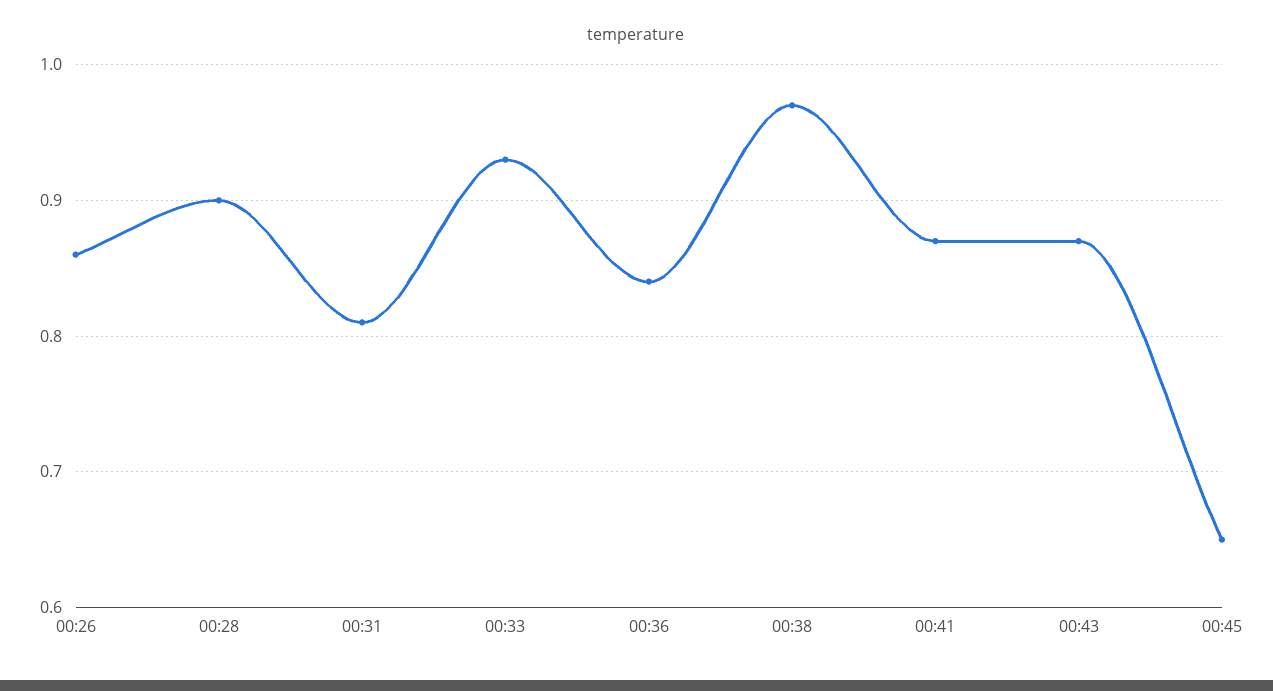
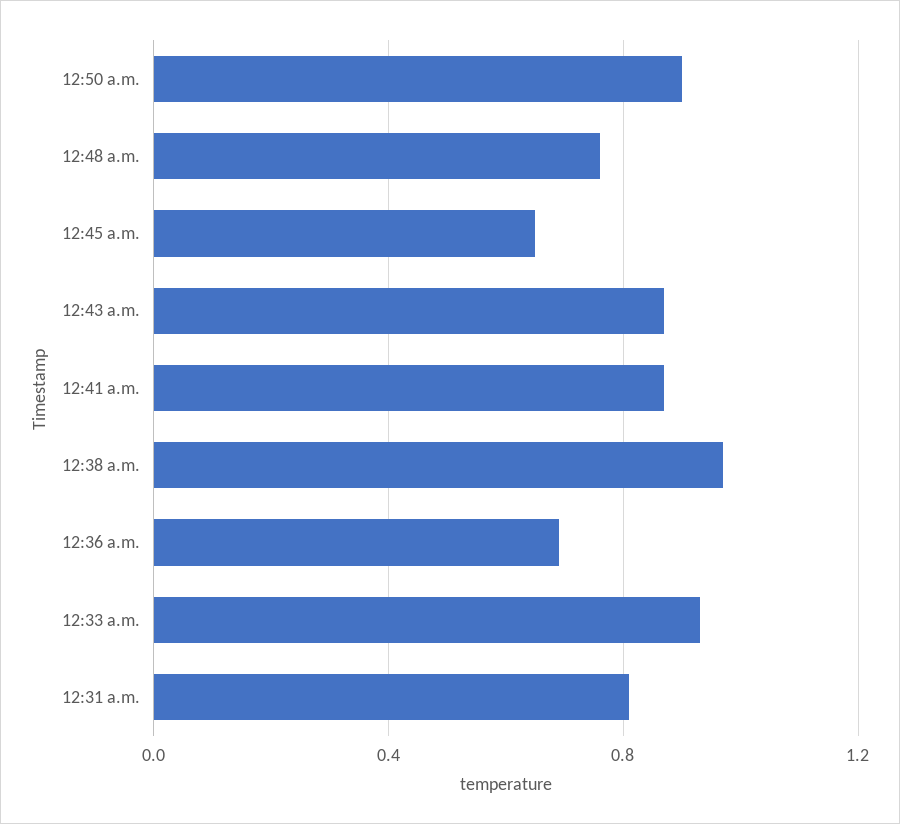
00:26: 0.86 -> none
00:28: 0.9 -> none
00:36: 0.84 -> 0.7
12:50 a.m.: none -> 0.9
12:48 a.m.: none -> 0.75

